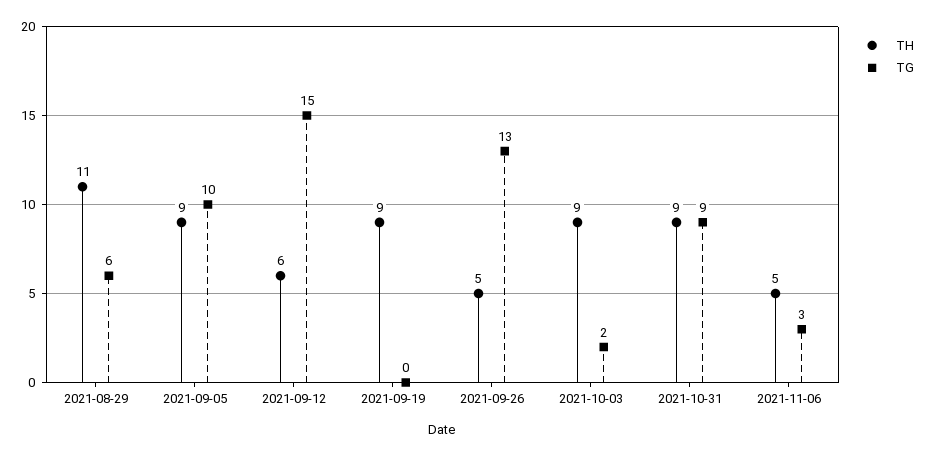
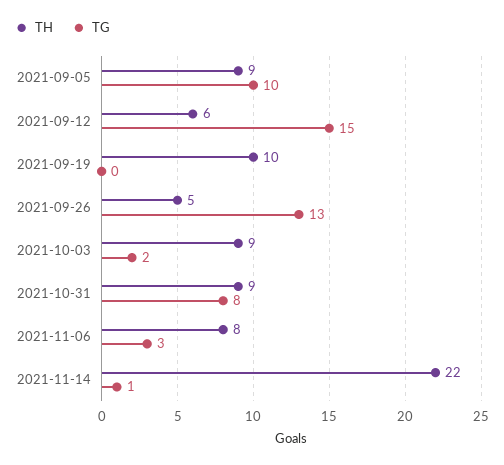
TH, 2021-08-29: 11 -> none
TG, 2021-08-29: 6 -> none
TH, 2021-09-19: 9 -> 10
TG, 2021-10-31: 9 -> 8
TH, 2021-11-06: 5 -> 8
TH, 2021-11-14: none -> 22
TG, 2021-11-14: none -> 1

